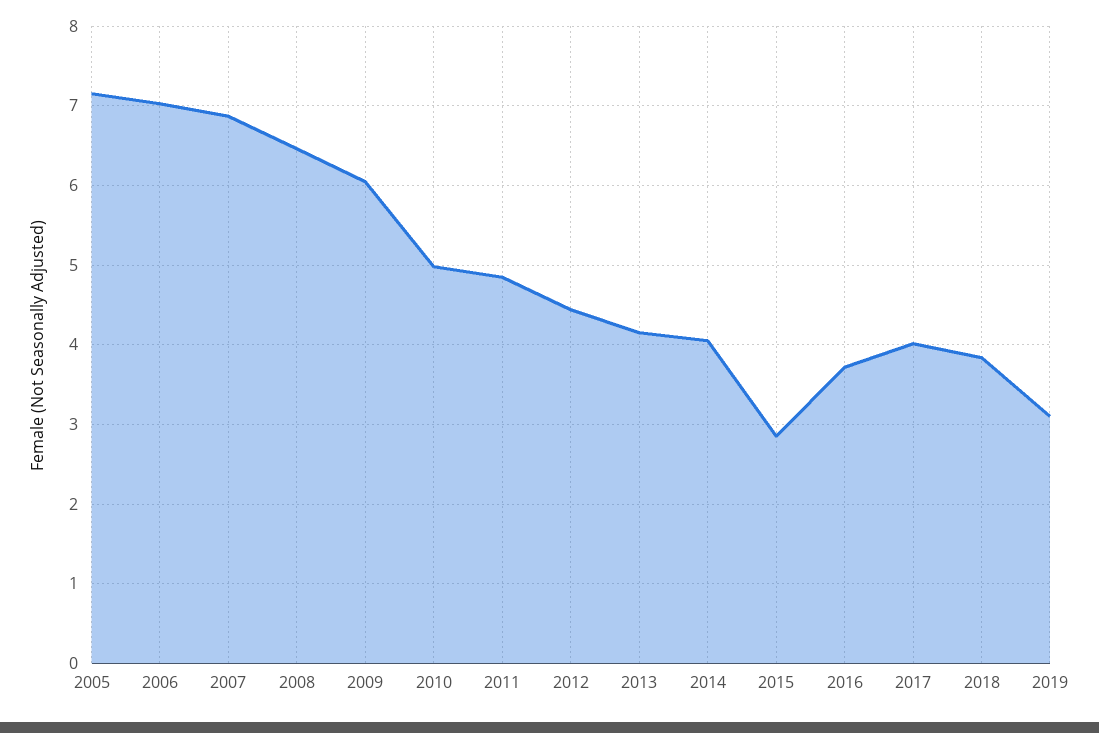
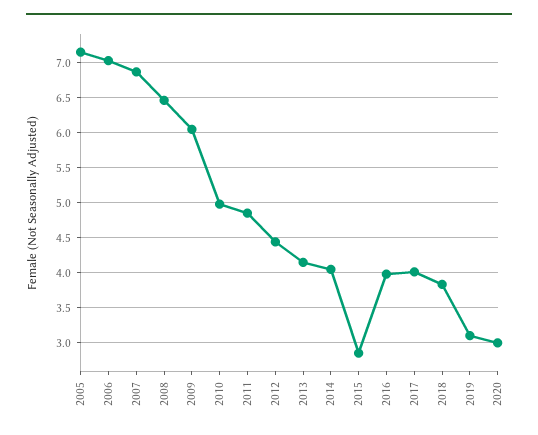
2016: 3.7 -> 4
2020: none -> 3

